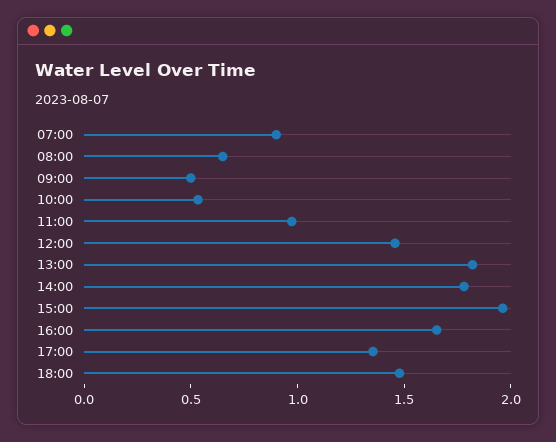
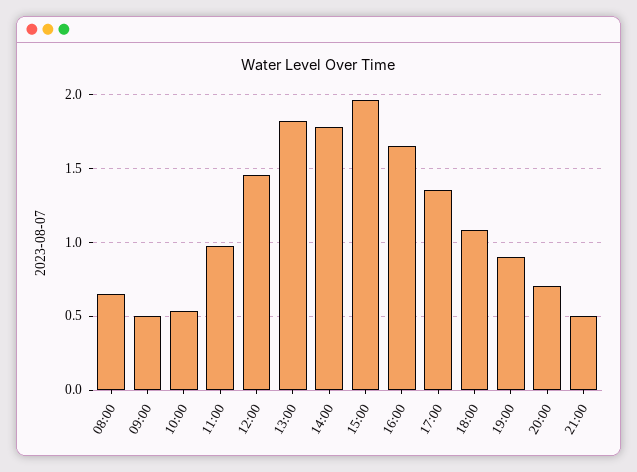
07:00: 0.9 -> none
18:00: 1.5 -> 1.1
19:00: none -> 0.9
20:00: none -> 0.7
21:00: none -> 0.5

